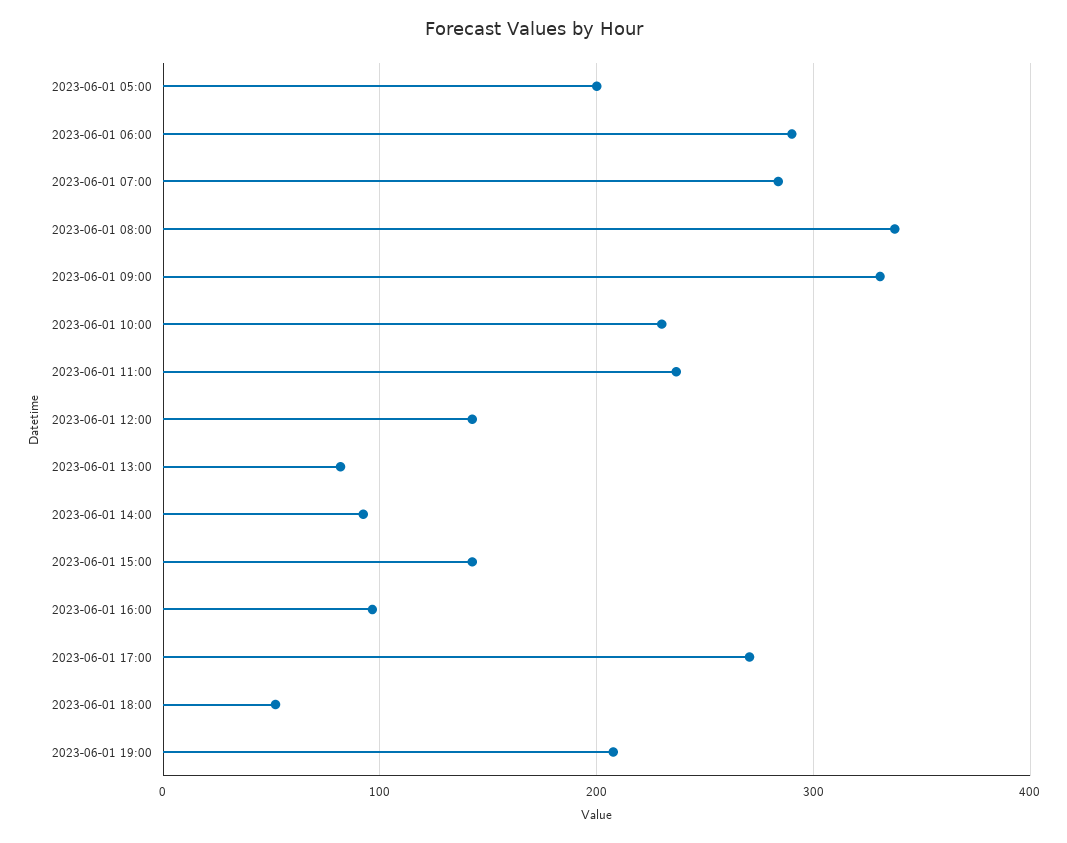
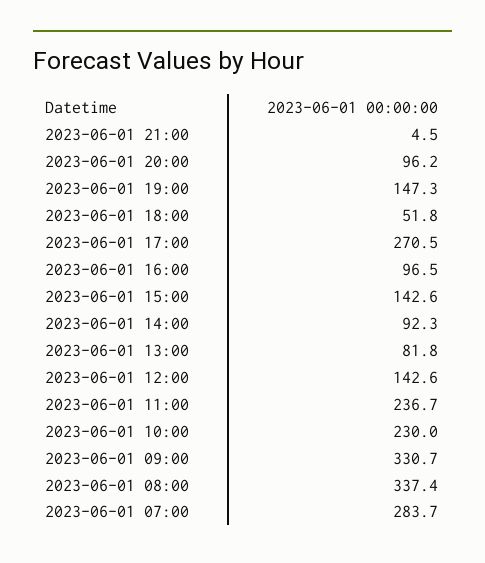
2023-06-01 05:00: 200 -> none
2023-06-01 06:00: 290 -> none
2023-06-01 19:00: 210 -> 147.3
2023-06-01 21:00: none -> 4.5
2023-06-01 20:00: none -> 96.2

